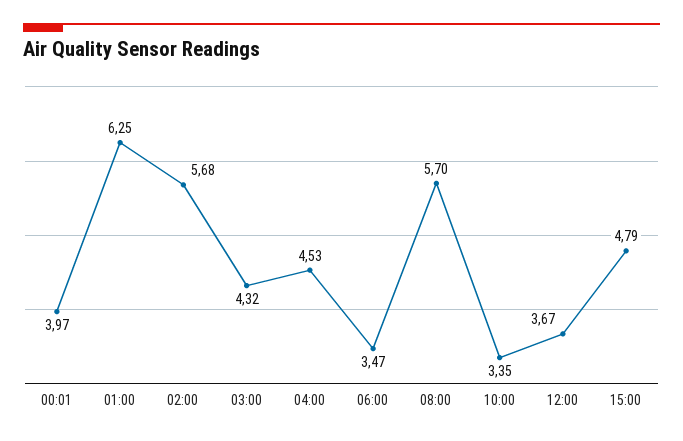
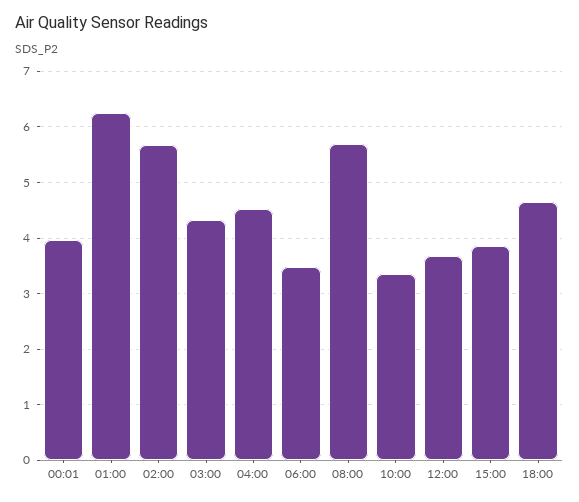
15:00: 4.79 -> 3.8
18:00: none -> 4.6

